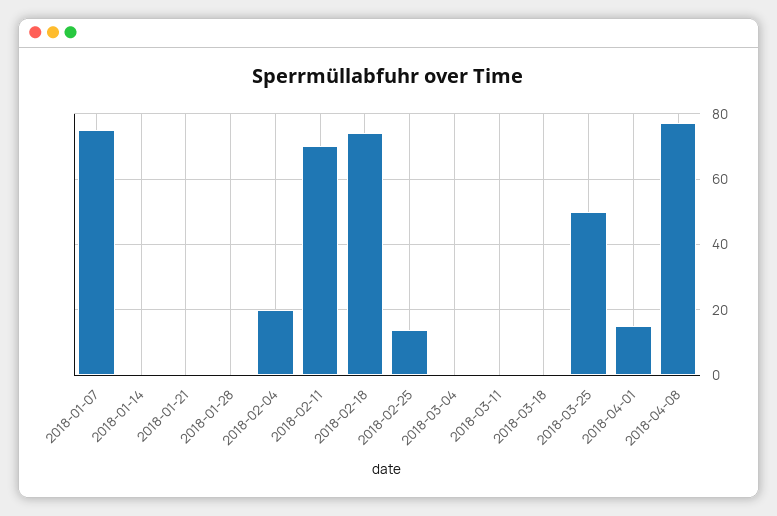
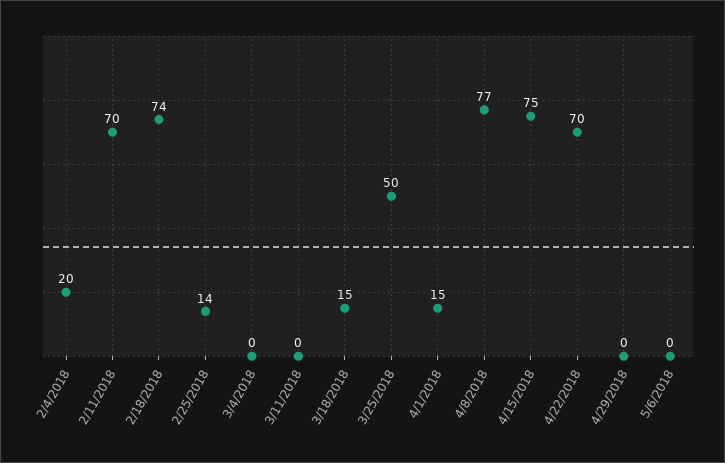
2018-01-07: 75 -> none
2018-01-14: 0 -> none
2018-01-21: 0 -> none
2018-01-28: 0 -> none
2018-03-18: 0 -> 15
4/15/2018: none -> 75
4/22/2018: none -> 70
4/29/2018: none -> 0
5/6/2018: none -> 0

